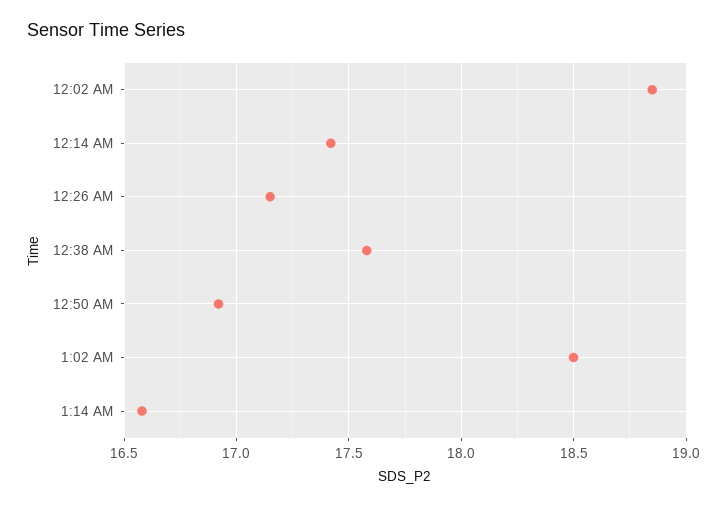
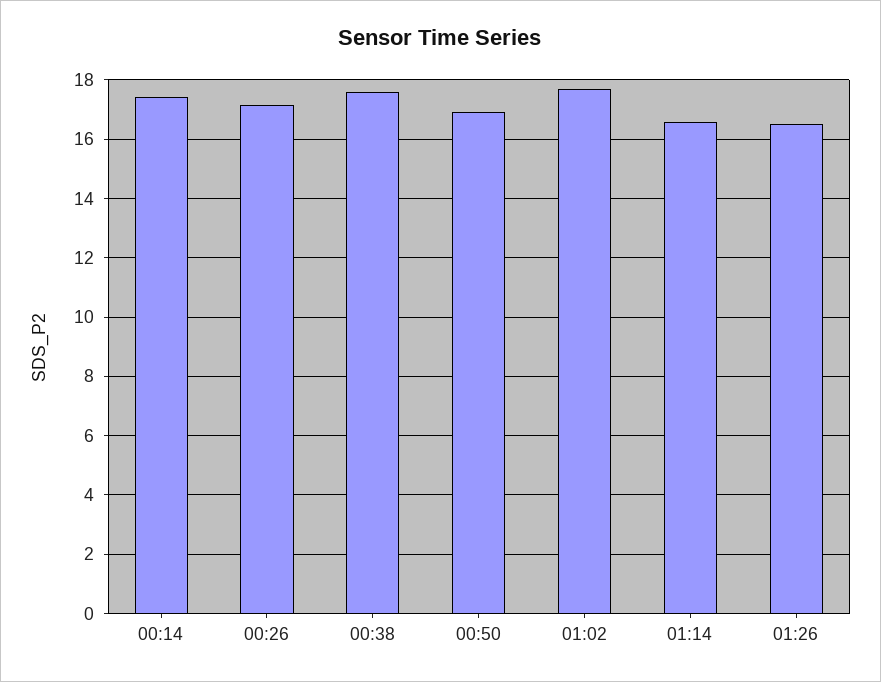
12:02 AM: 18.85 -> none
1:02 AM: 18.5 -> 17.75
01:26: none -> 16.5

